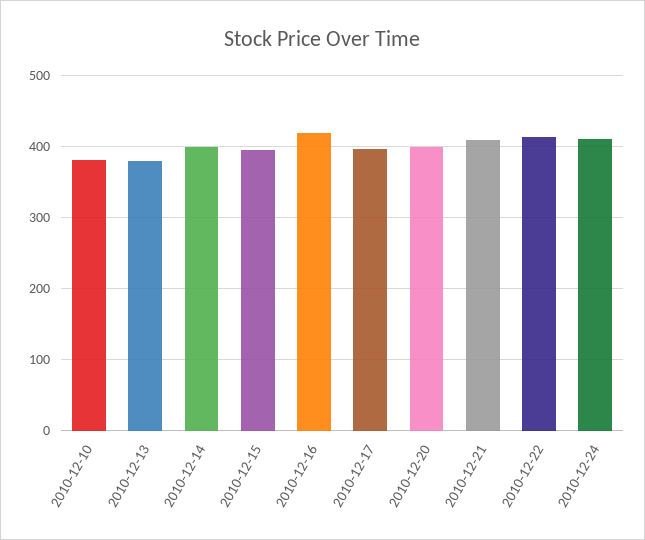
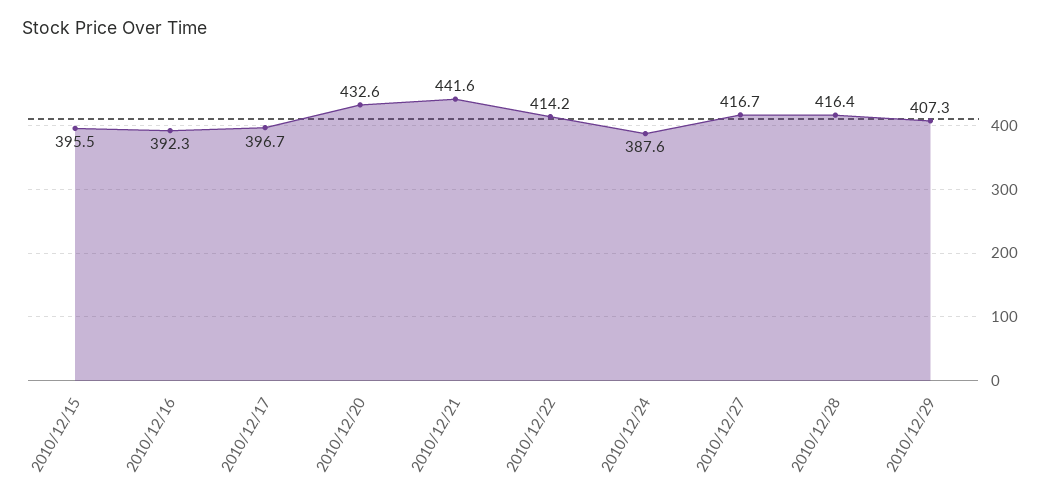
2010-12-10: 380 -> none
2010-12-13: 380 -> none
2010-12-14: 400 -> none
2010-12-16: 420 -> 392.3
2010-12-20: 400 -> 432.6
2010-12-21: 410 -> 441.6
2010-12-24: 410 -> 387.6
2010/12/27: none -> 416.7
2010/12/28: none -> 416.4
2010/12/29: none -> 407.3

